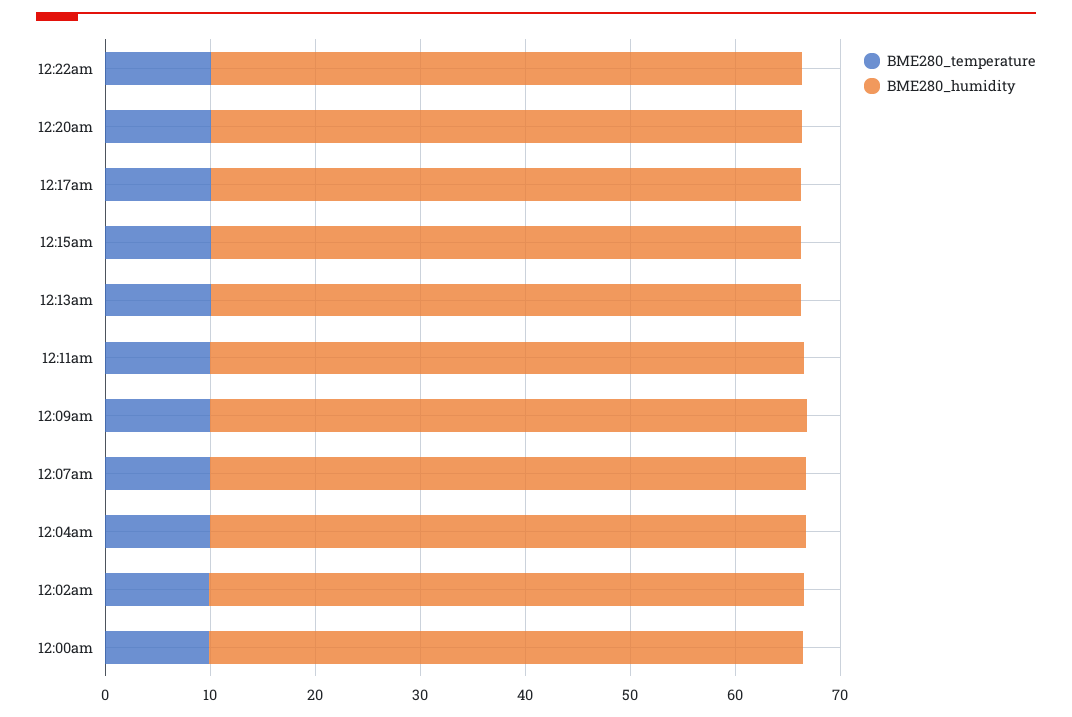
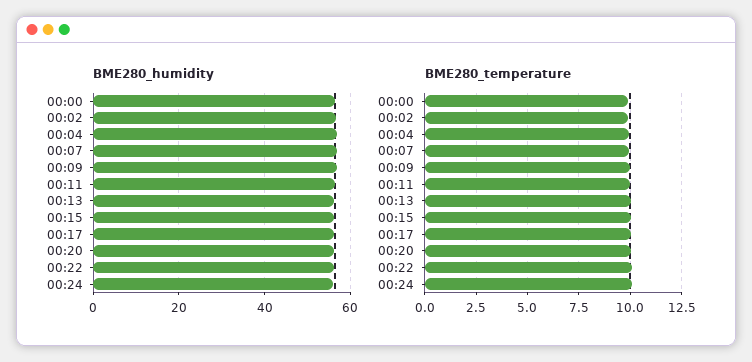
BME280_humidity, 00:24: none -> 56
BME280_temperature, 00:24: none -> 10

